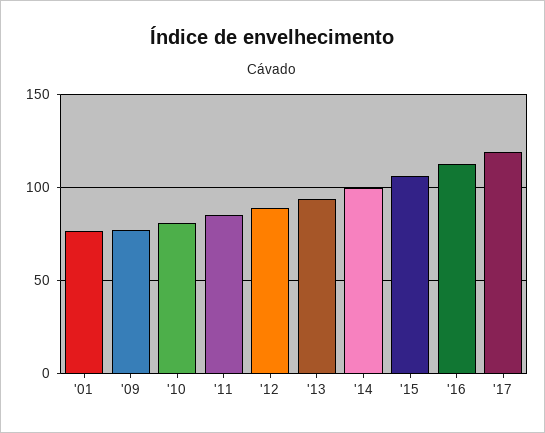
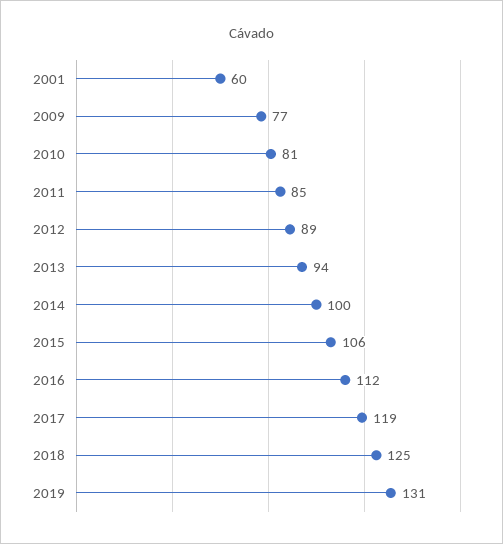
'01: 75 -> 60
2018: none -> 125
2019: none -> 131

